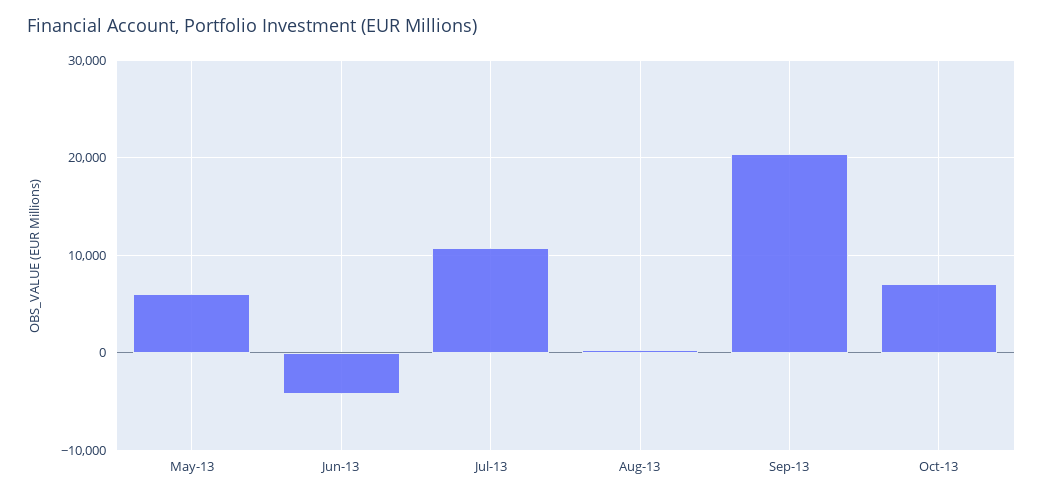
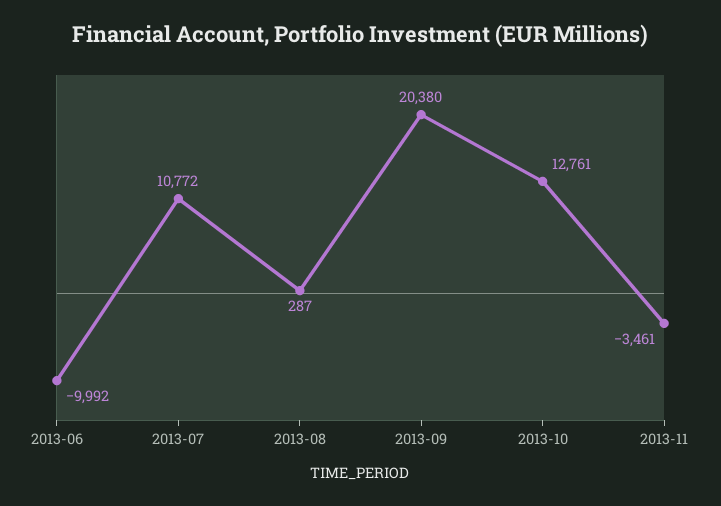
May-13: 6000 -> none
Jun-13: -4000 -> -9992
Oct-13: 7000 -> 12761
2013-11: none -> -3461

